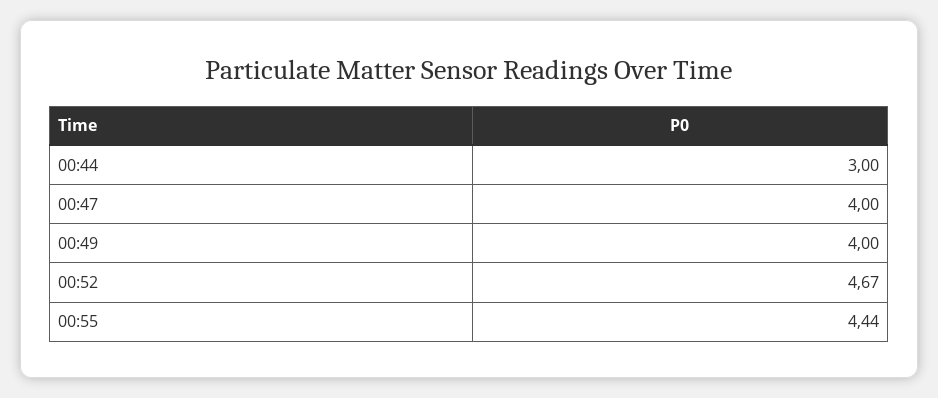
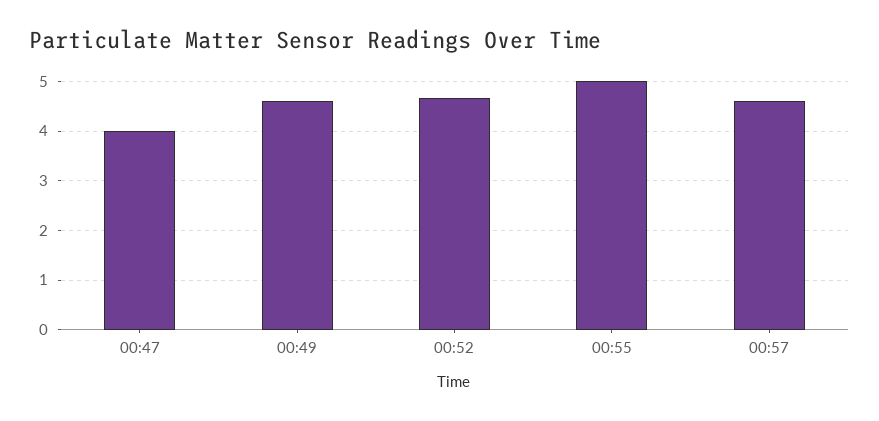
00:44: 3 -> none
00:49: 4 -> 4.6
00:55: 4.44 -> 5
00:57: none -> 4.6

